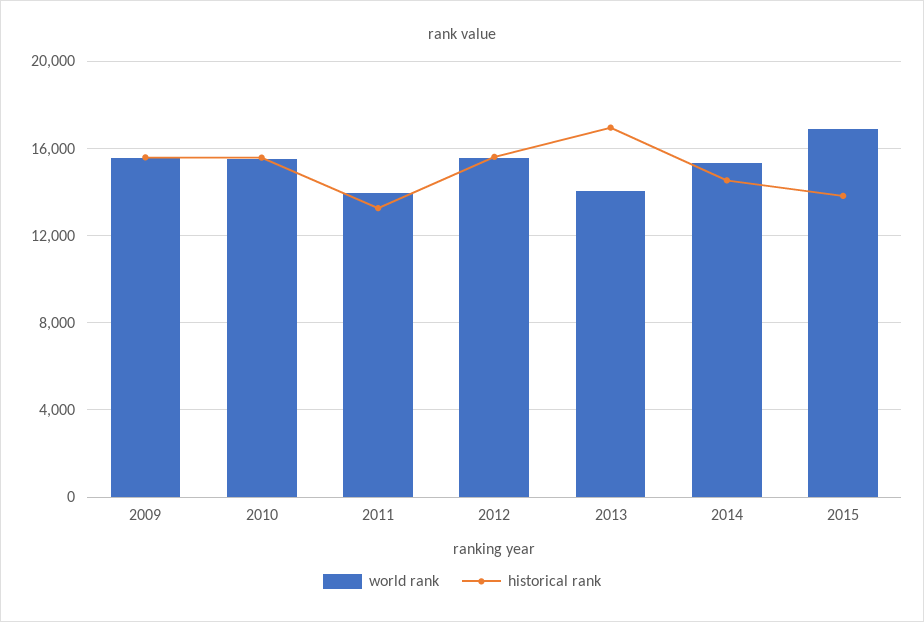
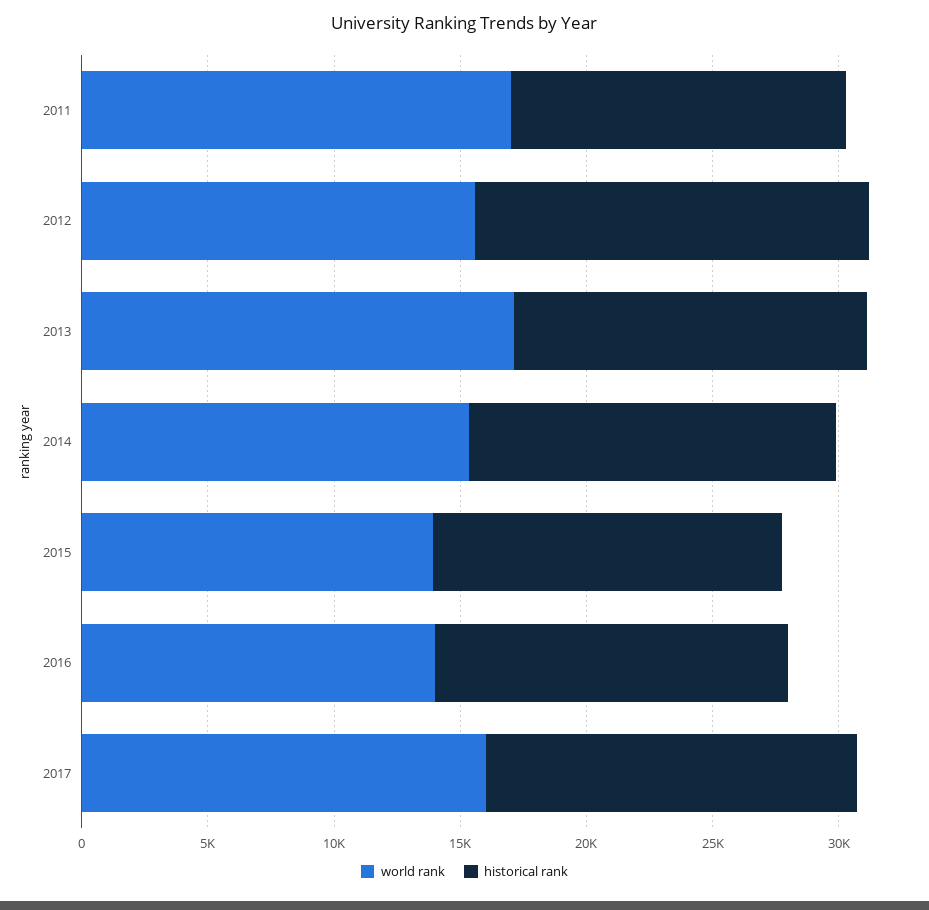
world rank, 2009: 15500 -> none
historical rank, 2009: 15500 -> none
world rank, 2010: 15500 -> none
historical rank, 2010: 15500 -> none
world rank, 2011: 14000 -> 17000
world rank, 2013: 14000 -> 17000
historical rank, 2013: 17000 -> 14000
world rank, 2015: 17000 -> 14000
world rank, 2016: none -> 14000
historical rank, 2016: none -> 14000
world rank, 2017: none -> 16000
historical rank, 2017: none -> 15000

